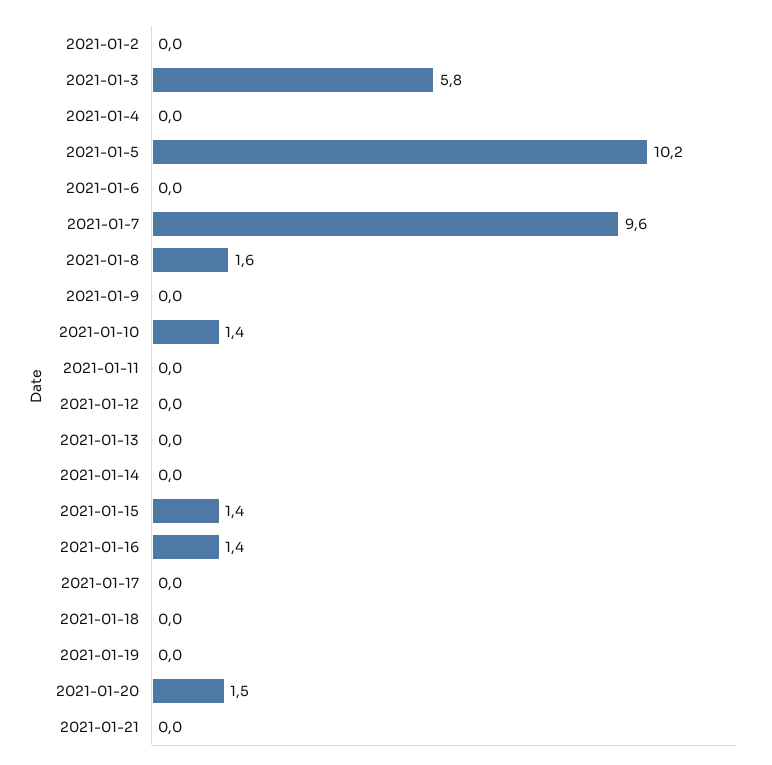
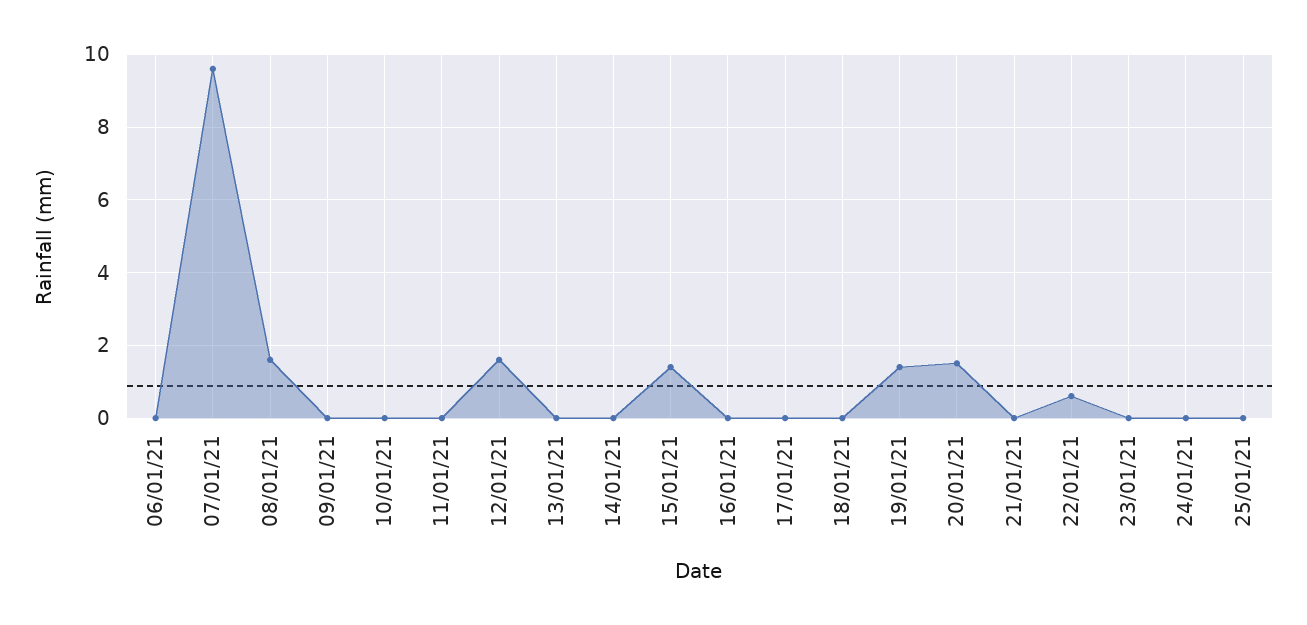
2021-01-2: 0 -> none
2021-01-3: 5.8 -> none
2021-01-4: 0 -> none
2021-01-5: 10.2 -> none
2021-01-10: 1.4 -> 0
2021-01-12: 0 -> 1.5
2021-01-16: 1.4 -> 0
2021-01-19: 0 -> 1.5
22/01/21: none -> 0.5
23/01/21: none -> 0
24/01/21: none -> 0
25/01/21: none -> 0

